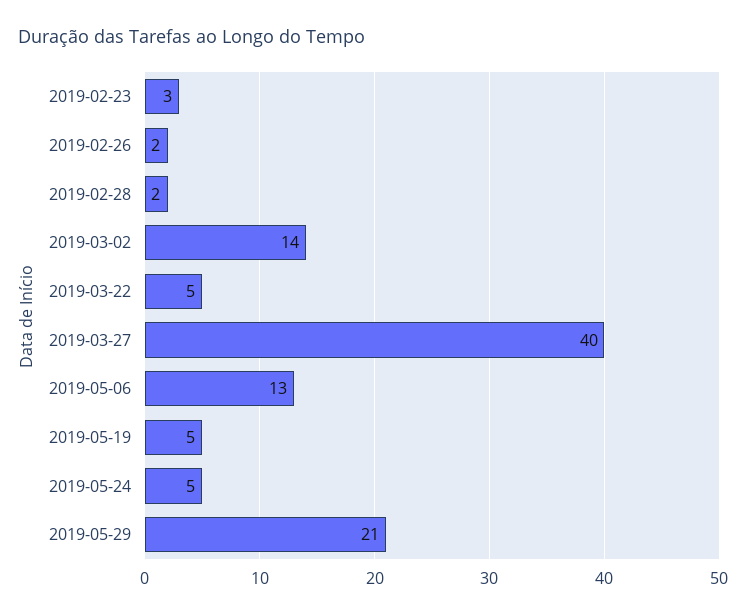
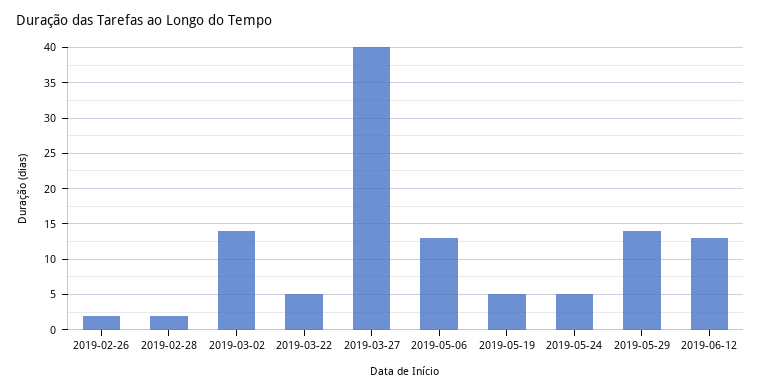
2019-02-23: 3 -> none
2019-05-29: 21 -> 14
2019-06-12: none -> 13

